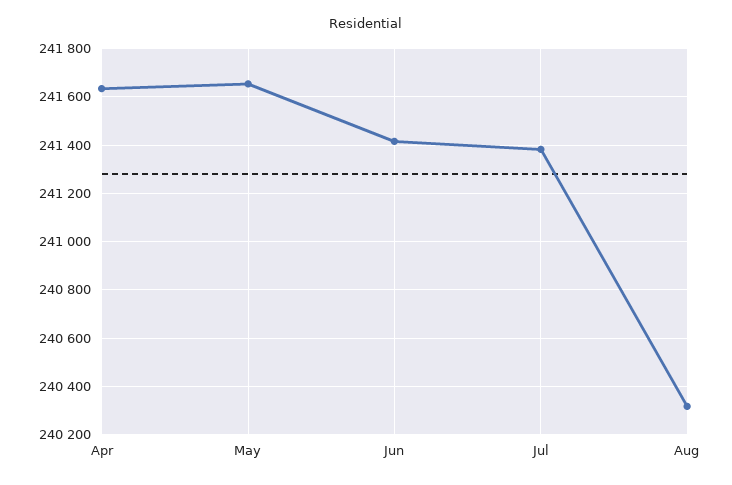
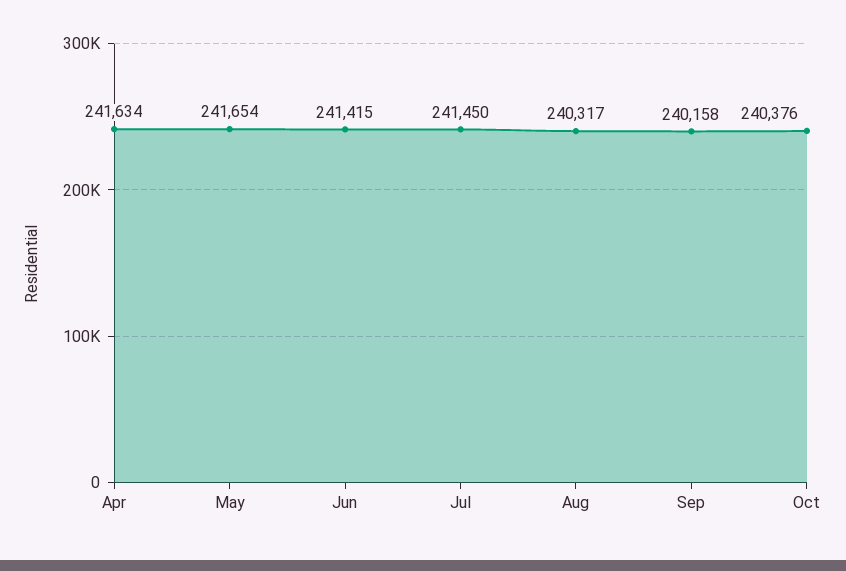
Jul: 241375 -> 241450
Sep: none -> 240158
Oct: none -> 240376

